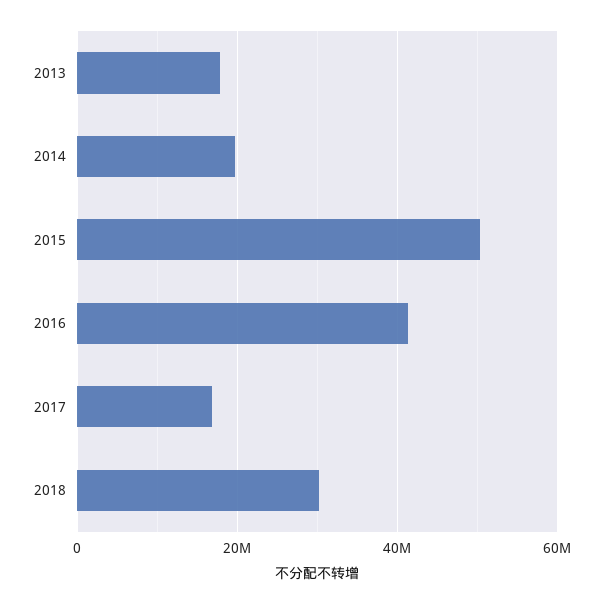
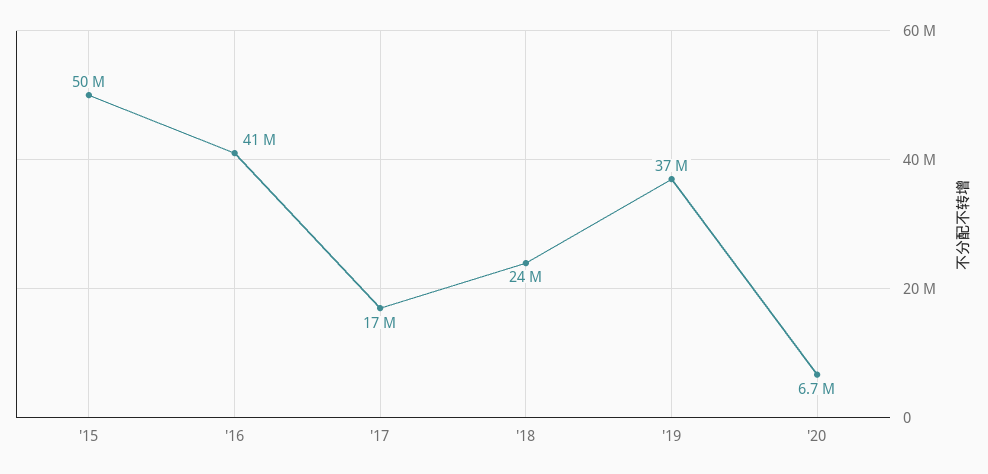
2013: 18000000 -> none
2014: 20000000 -> none
2018: 30000000 -> 24000000
'19: none -> 37000000
'20: none -> 6700000

